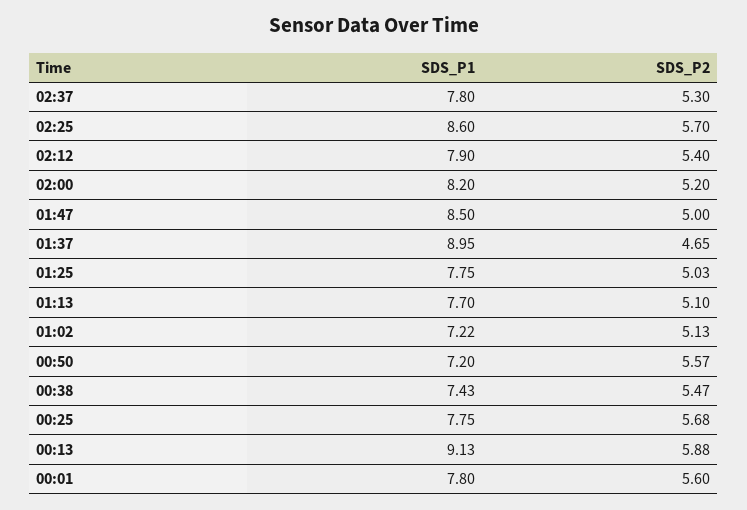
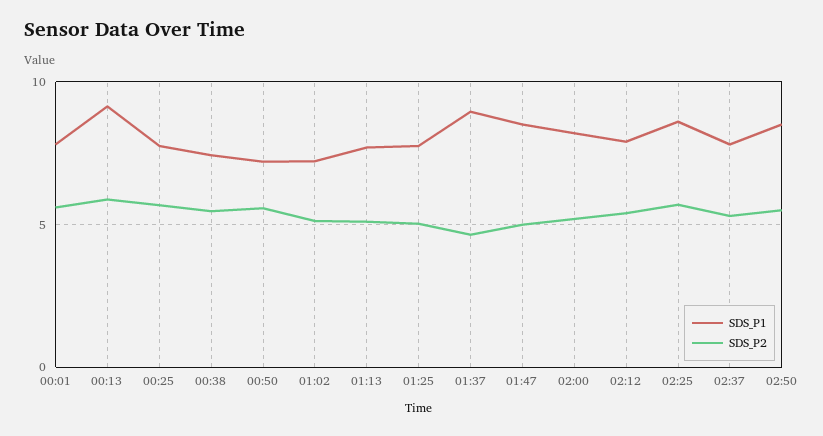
SDS_P1, 02:50: none -> 8.5
SDS_P2, 02:50: none -> 5.5

